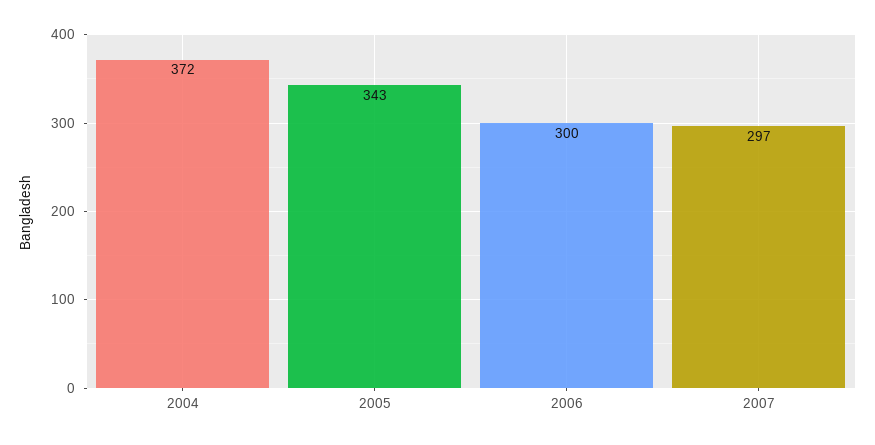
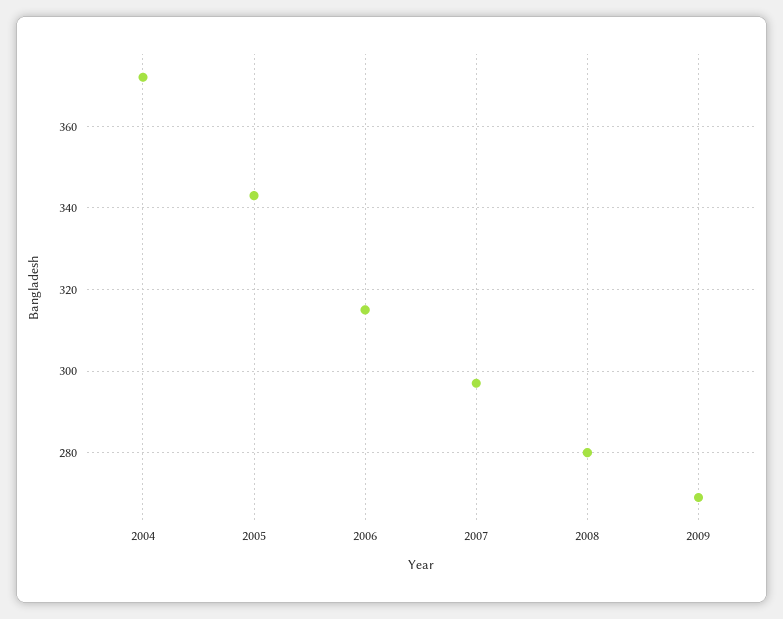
2006: 300 -> 315
2008: none -> 280
2009: none -> 270

